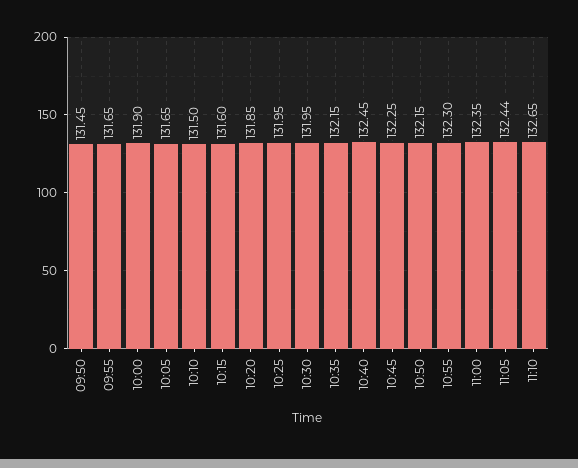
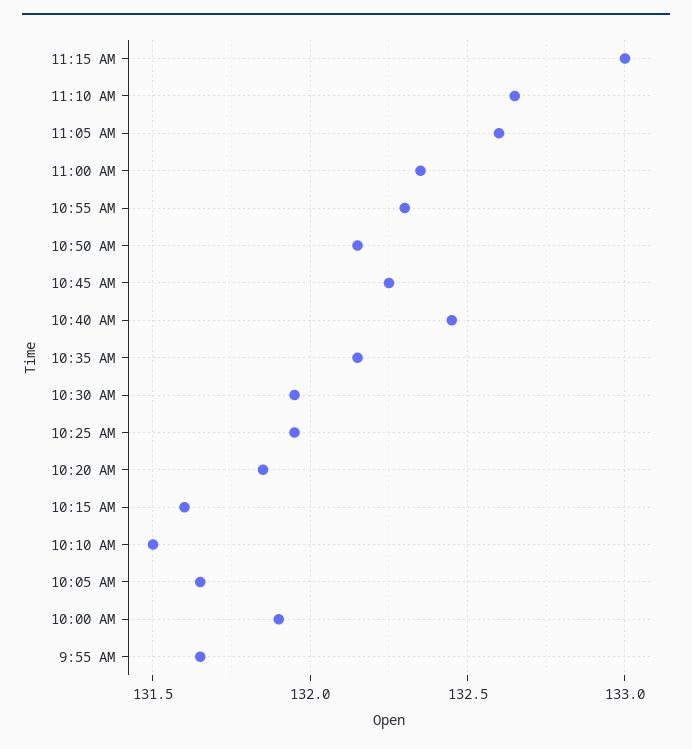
09:50: 131.45 -> none
11:05: 132.44 -> 132.6
11:15 AM: none -> 133

